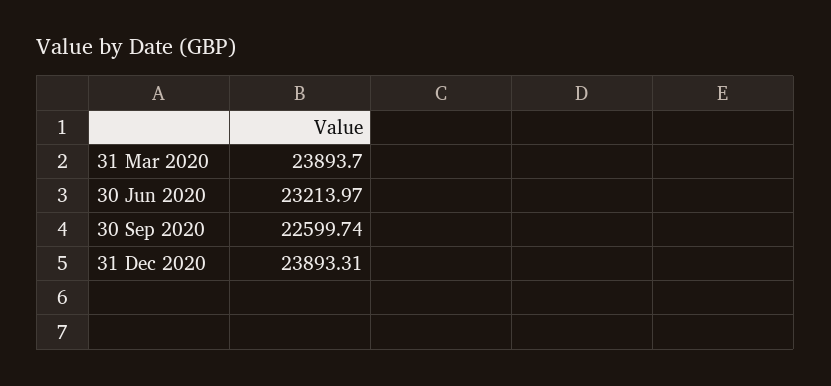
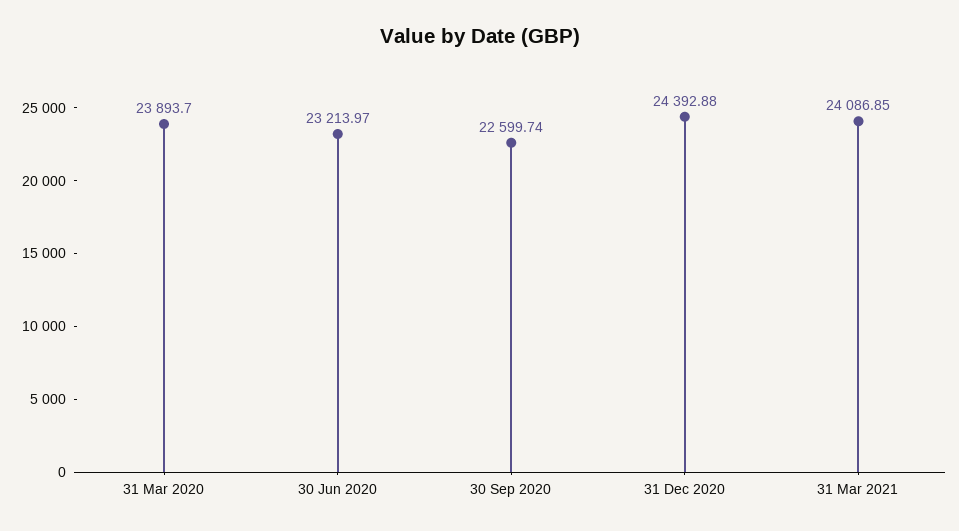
31 Dec 2020: 23893.31 -> 24392.88
31 Mar 2021: none -> 24086.85

